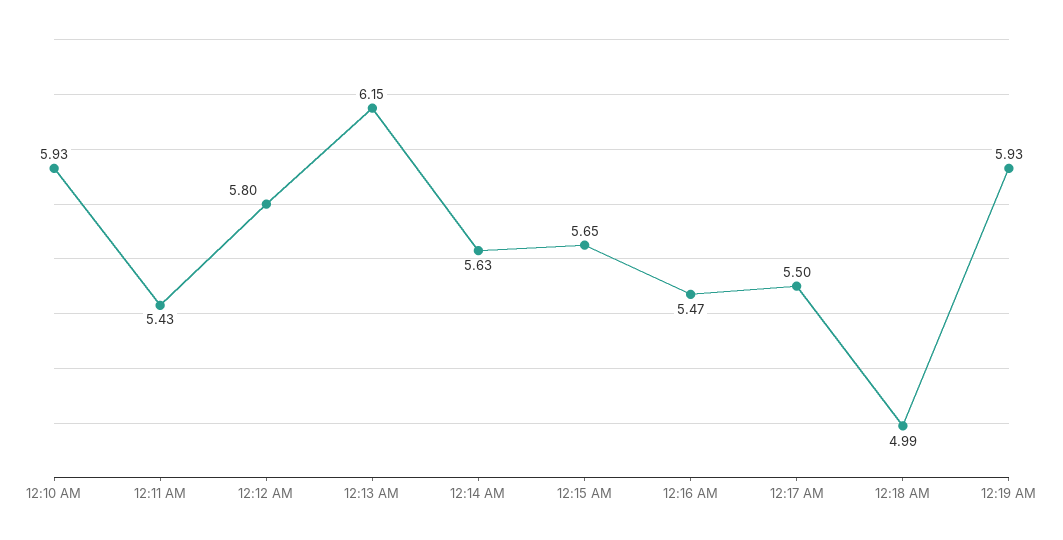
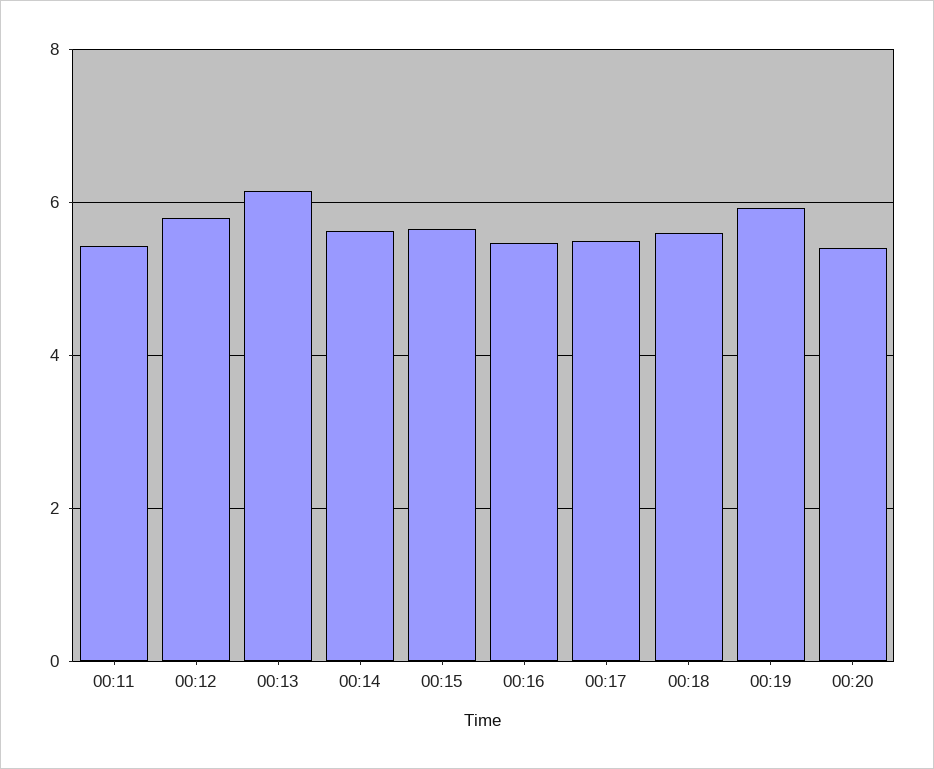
12:10 AM: 5.93 -> none
12:18 AM: 4.99 -> 5.6
00:20: none -> 5.4

